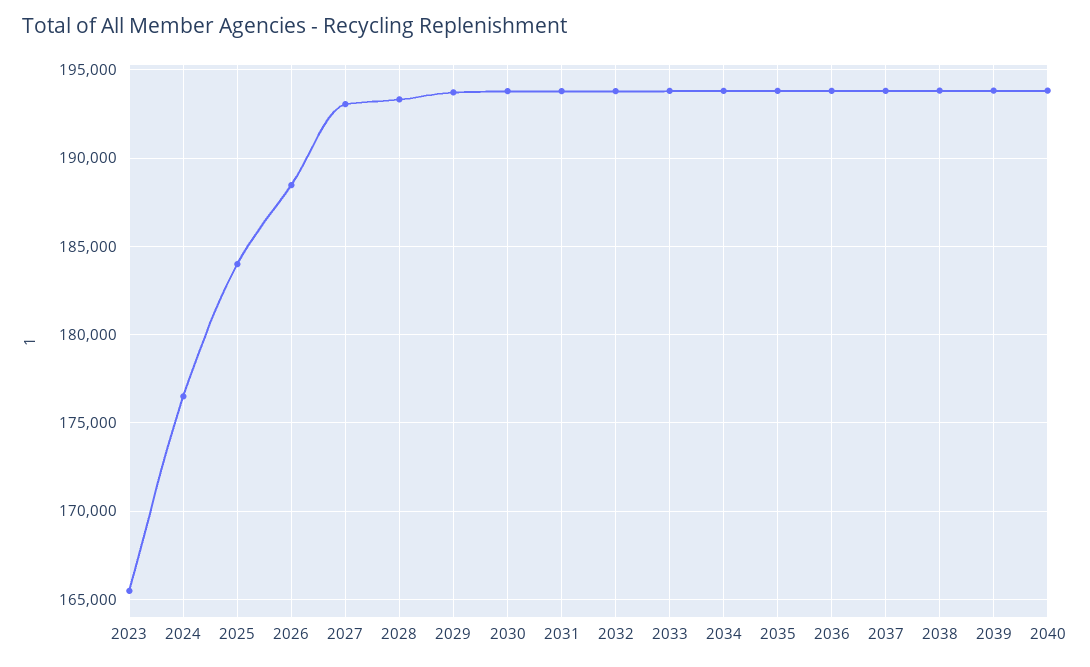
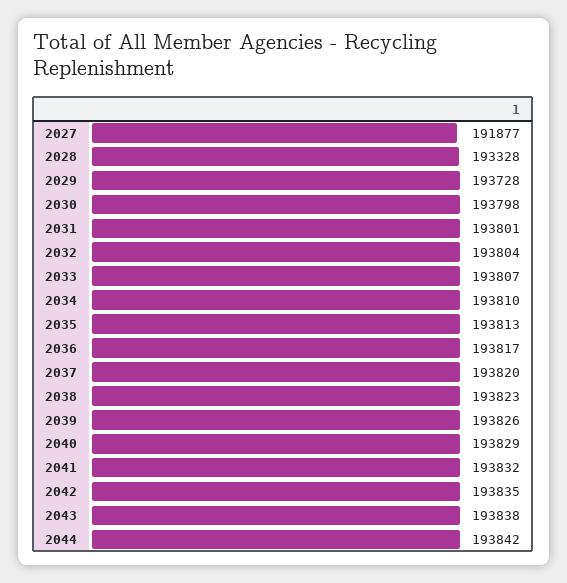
2023: 165500 -> none
2024: 176500 -> none
2025: 184000 -> none
2026: 188500 -> none
2027: 193000 -> 191877
2041: none -> 193832
2042: none -> 193835
2043: none -> 193838
2044: none -> 193842

